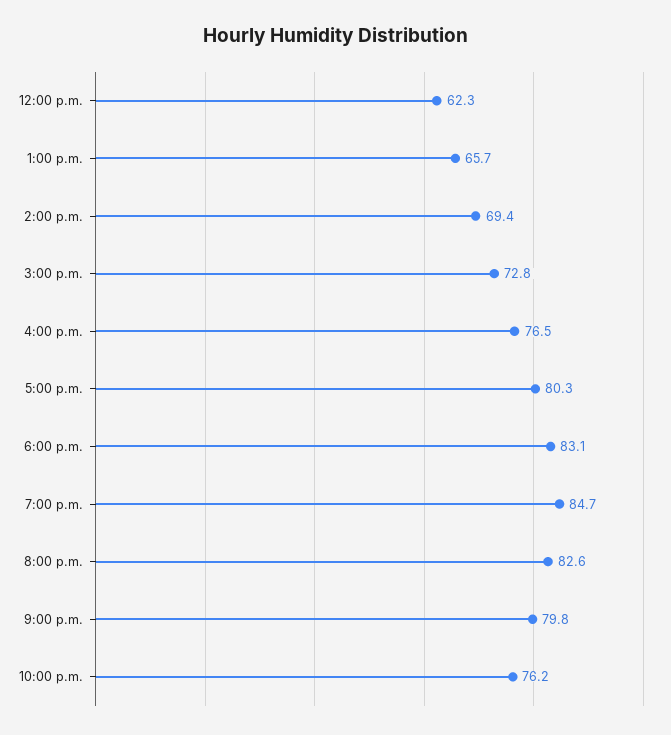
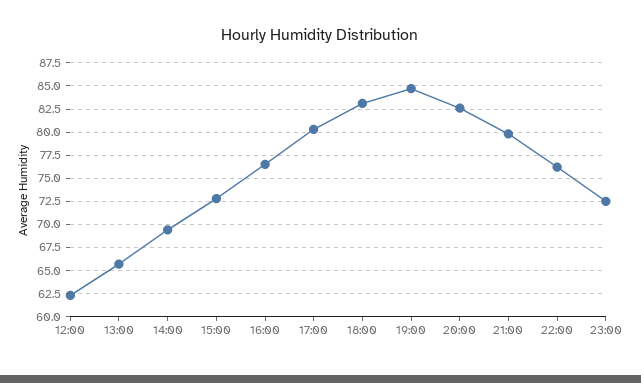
23:00: none -> 72.5

